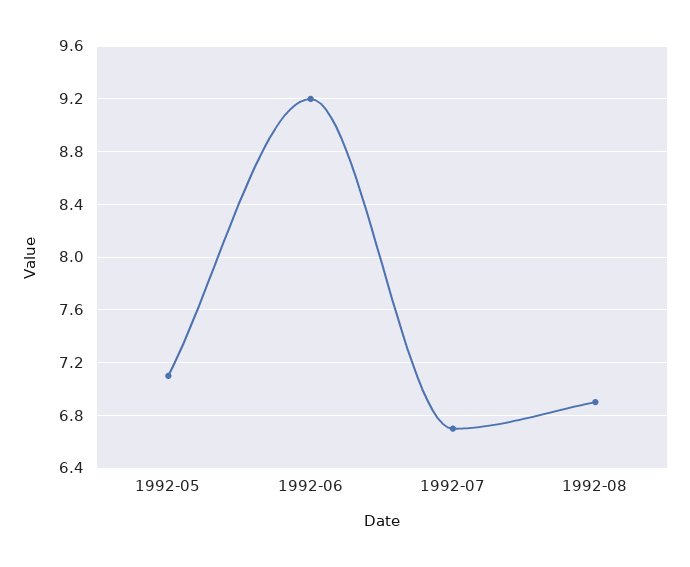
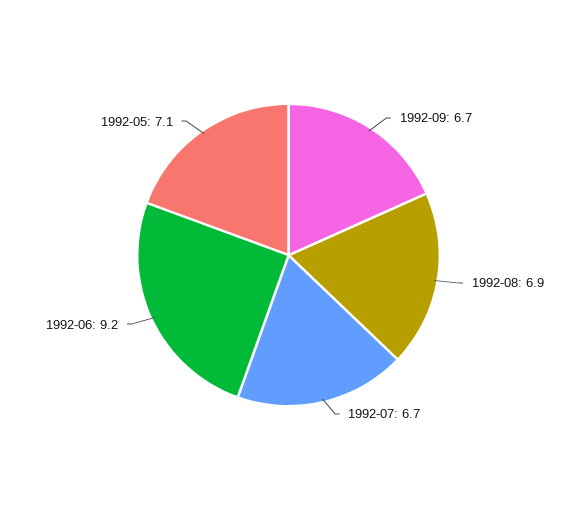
1992-09: none -> 6.7

